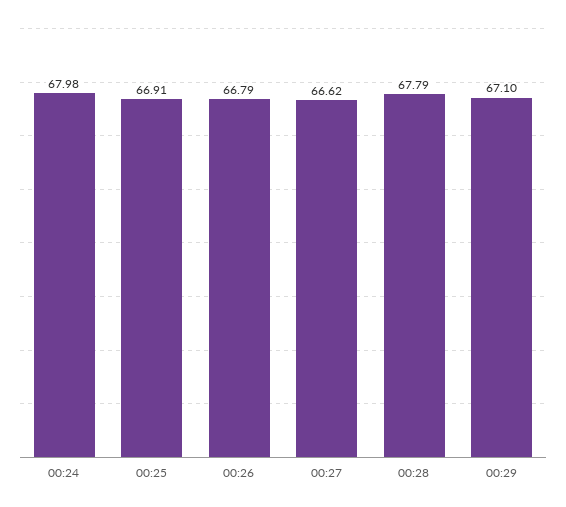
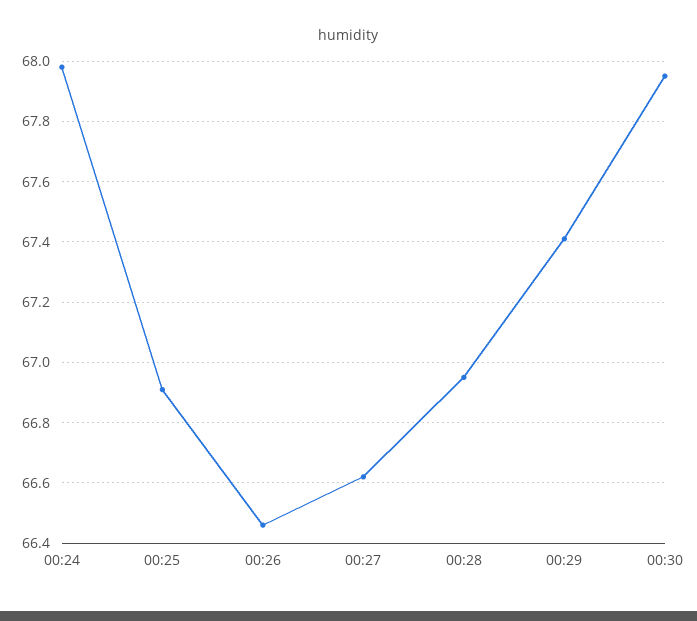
00:26: 66.79 -> 66.45
00:28: 67.79 -> 66.95
00:29: 67.1 -> 67.4
00:30: none -> 67.95

